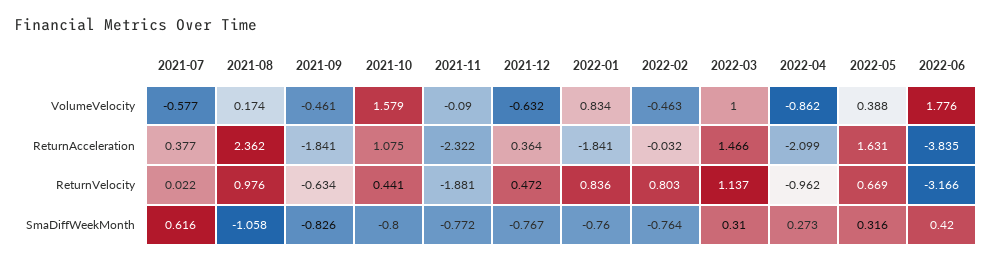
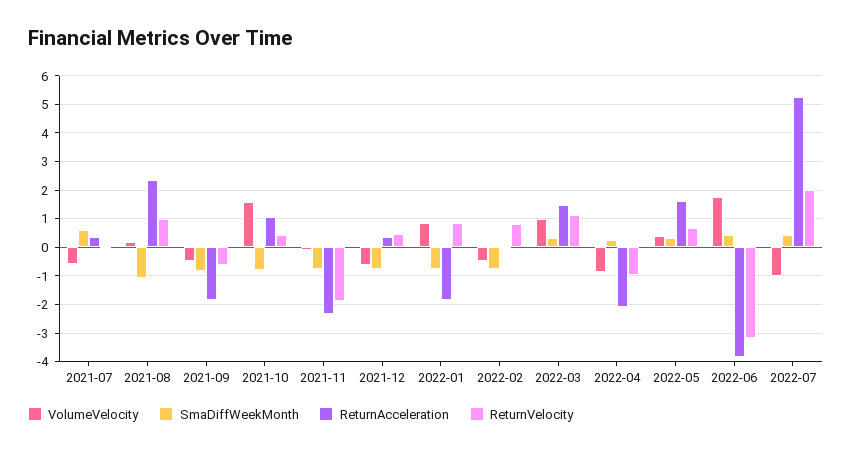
VolumeVelocity, 2022-07: none -> -1
SmaDiffWeekMonth, 2022-07: none -> 0.5
ReturnAcceleration, 2022-07: none -> 5.25
ReturnVelocity, 2022-07: none -> 2

